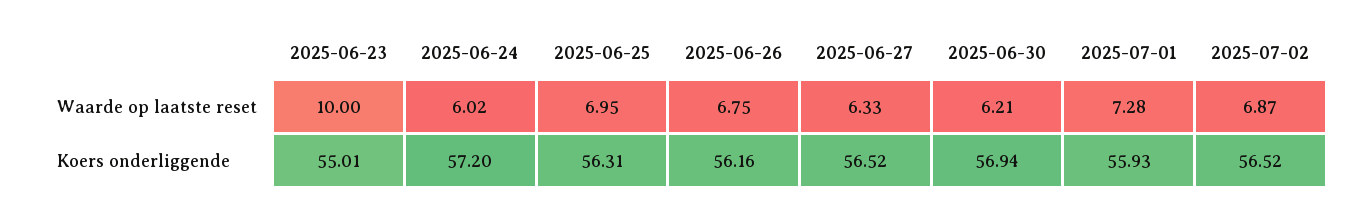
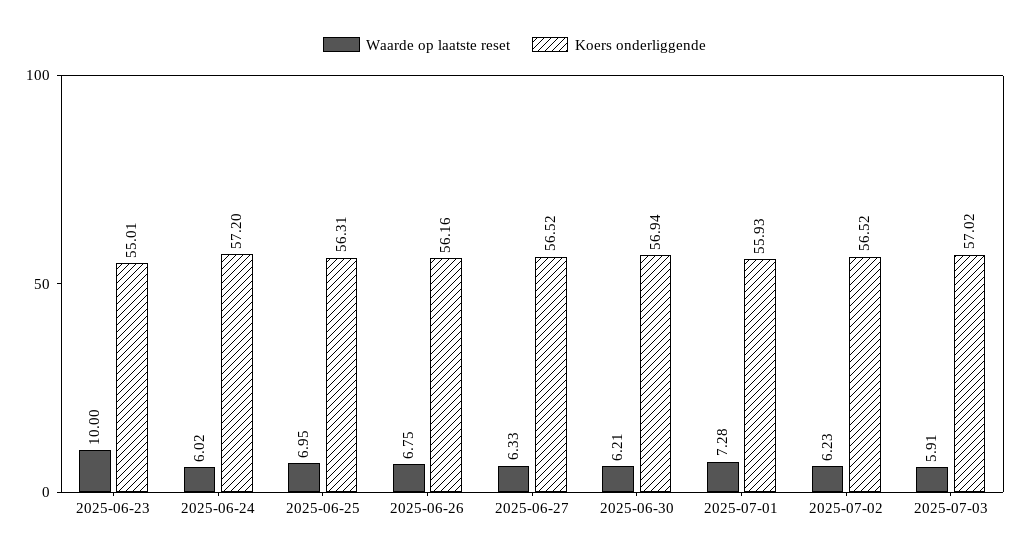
Waarde op laatste reset, 2025-07-02: 6.87 -> 6.23
Waarde op laatste reset, 2025-07-03: none -> 5.91
Koers onderliggende, 2025-07-03: none -> 57.02

